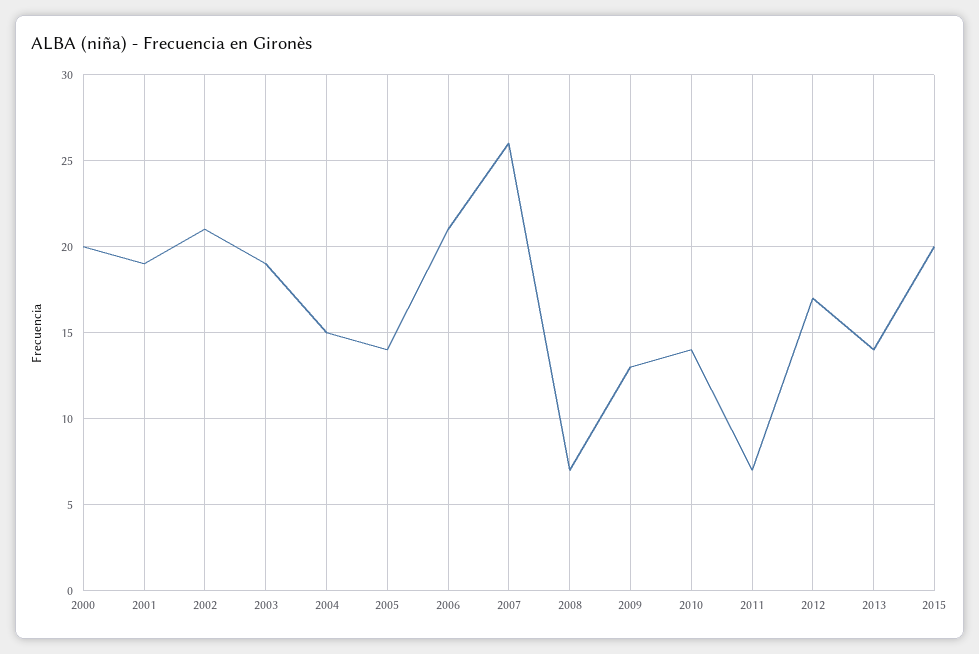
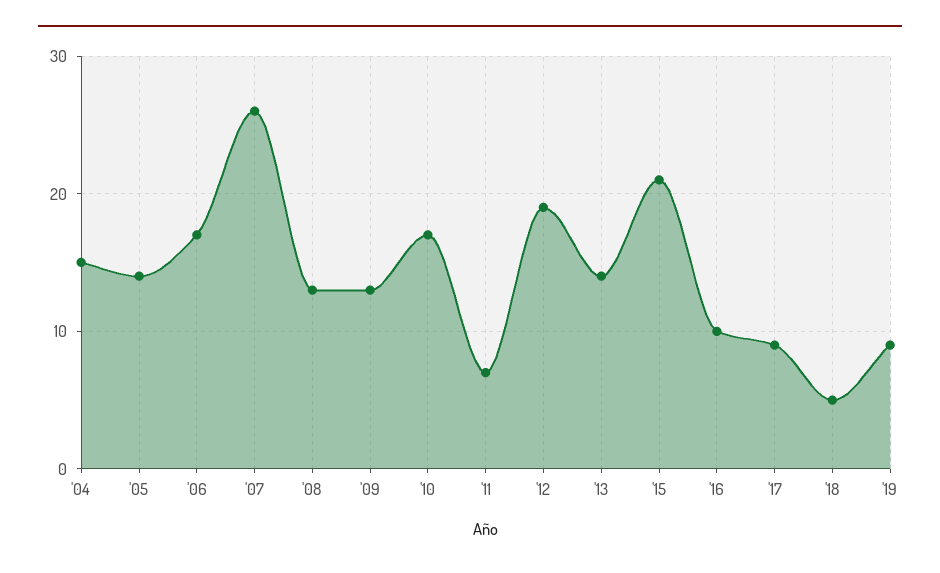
2000: 20 -> none
2001: 19 -> none
2002: 21 -> none
2003: 19 -> none
2006: 21 -> 17
2008: 7 -> 13
2010: 14 -> 17
2012: 17 -> 19
2015: 20 -> 21
'16: none -> 10
'17: none -> 9
'18: none -> 5
'19: none -> 9

